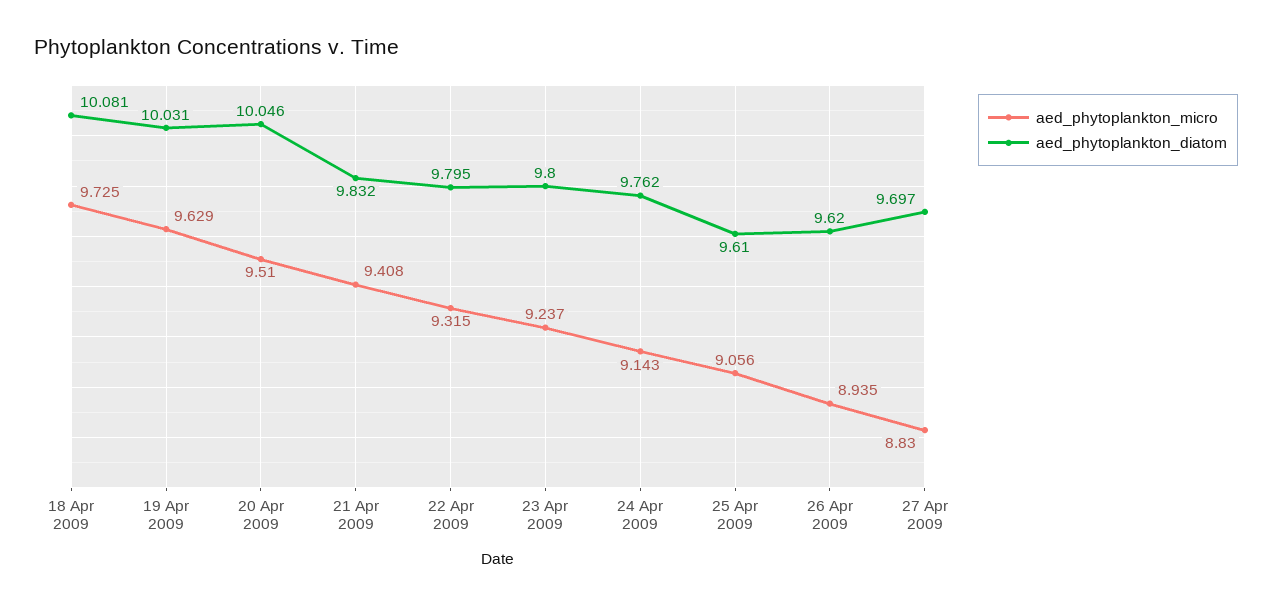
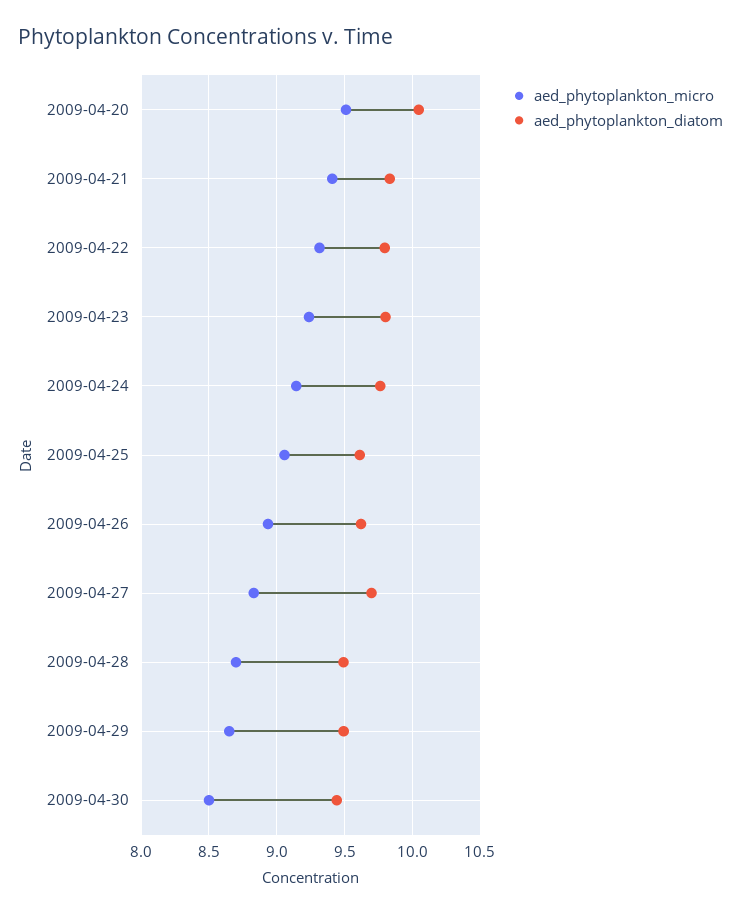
aed_phytoplankton_micro, 18 Apr 2009: 9.725 -> none
aed_phytoplankton_diatom, 18 Apr 2009: 10.081 -> none
aed_phytoplankton_micro, 19 Apr 2009: 9.629 -> none
aed_phytoplankton_diatom, 19 Apr 2009: 10.031 -> none
aed_phytoplankton_micro, 2009-04-28: none -> 8.7
aed_phytoplankton_diatom, 2009-04-28: none -> 9.5
aed_phytoplankton_micro, 2009-04-29: none -> 8.65
aed_phytoplankton_diatom, 2009-04-29: none -> 9.5
aed_phytoplankton_micro, 2009-04-30: none -> 8.5
aed_phytoplankton_diatom, 2009-04-30: none -> 9.45

